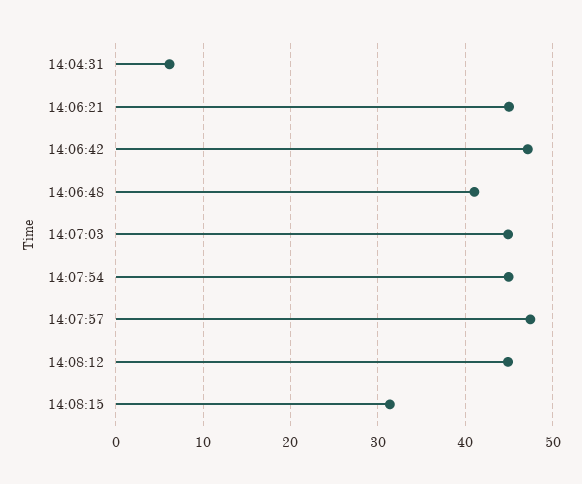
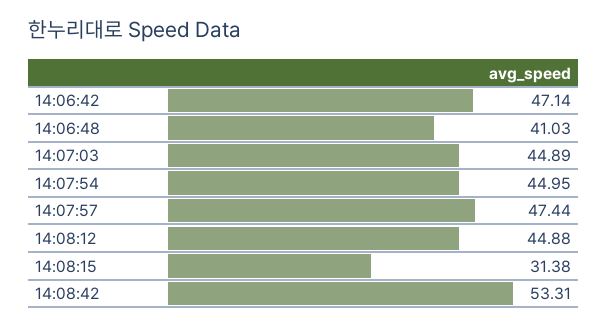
14:04:31: 6 -> none
14:06:21: 45 -> none
14:08:42: none -> 53.31

